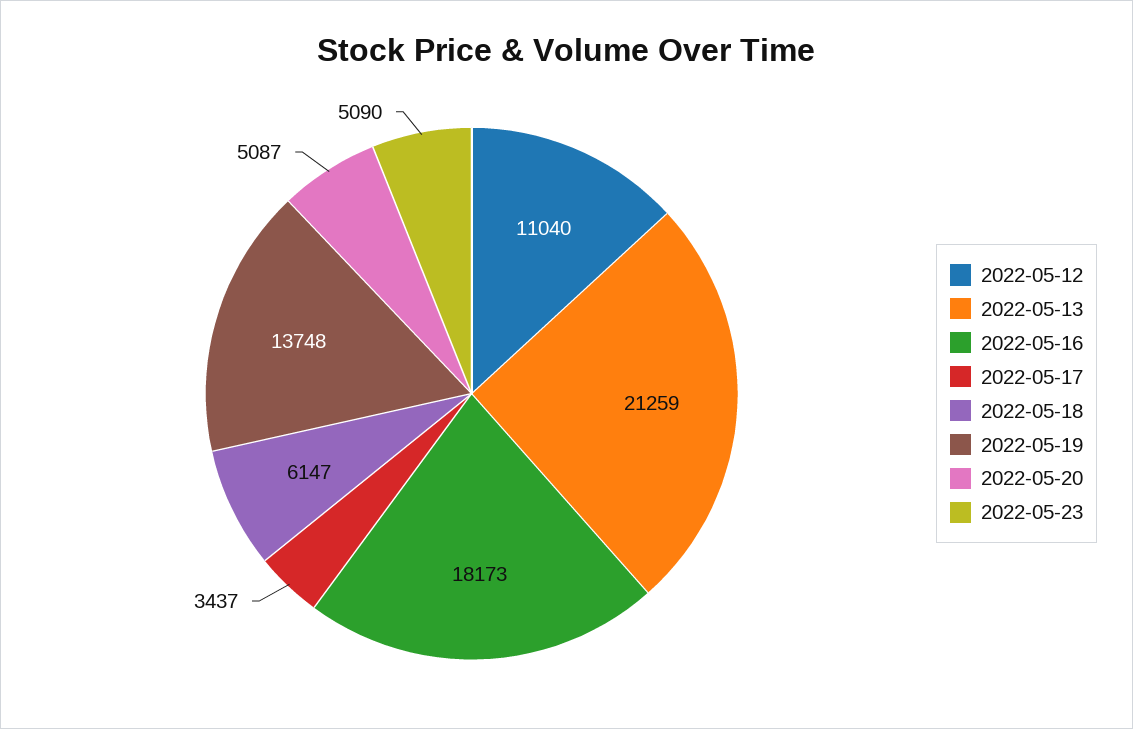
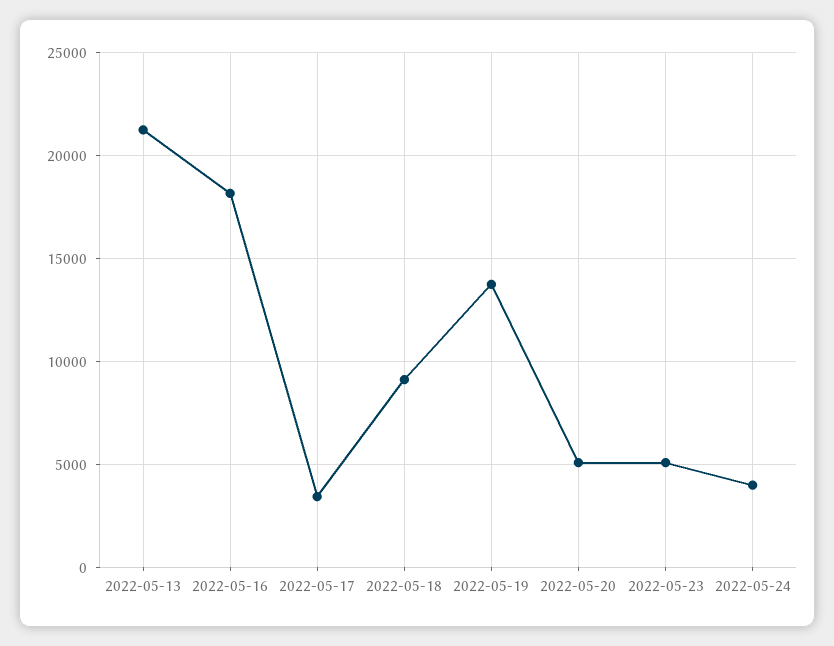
2022-05-12: 11040 -> none
2022-05-18: 6147 -> 9000
2022-05-24: none -> 4000

